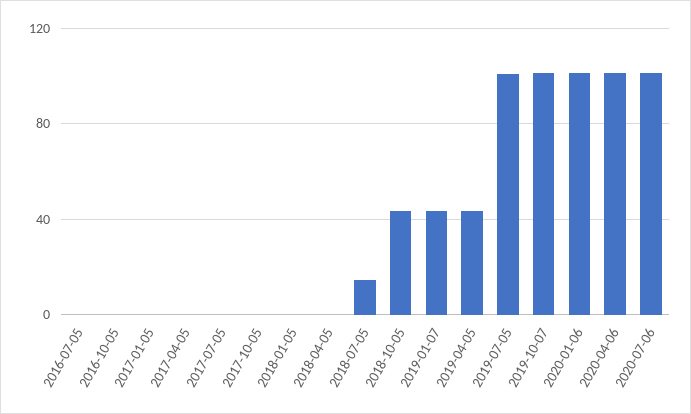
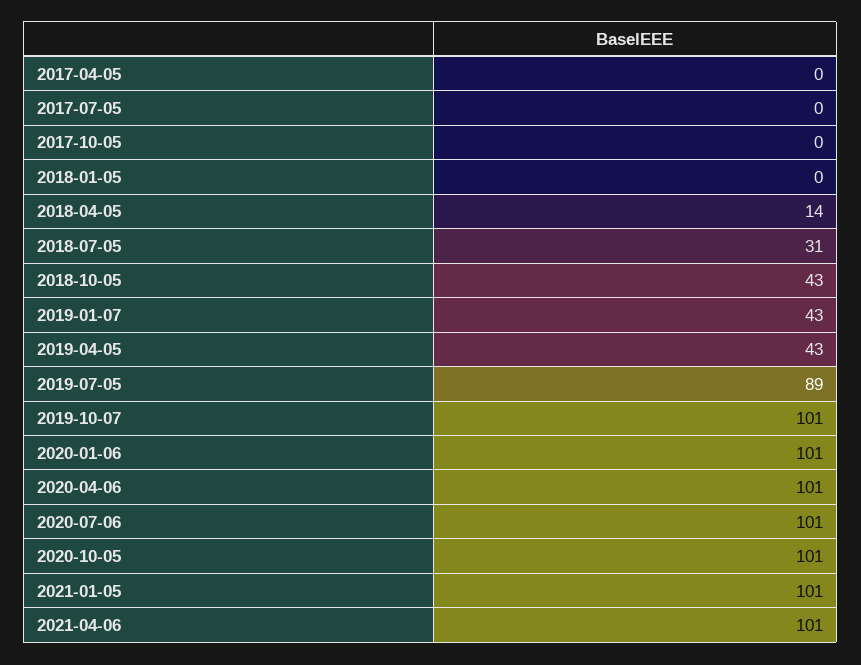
2016-07-05: 0 -> none
2016-10-05: 0 -> none
2017-01-05: 0 -> none
2018-04-05: 0 -> 14
2018-07-05: 15 -> 31
2019-07-05: 100 -> 89
2020-10-05: none -> 101
2021-01-05: none -> 101
2021-04-06: none -> 101

